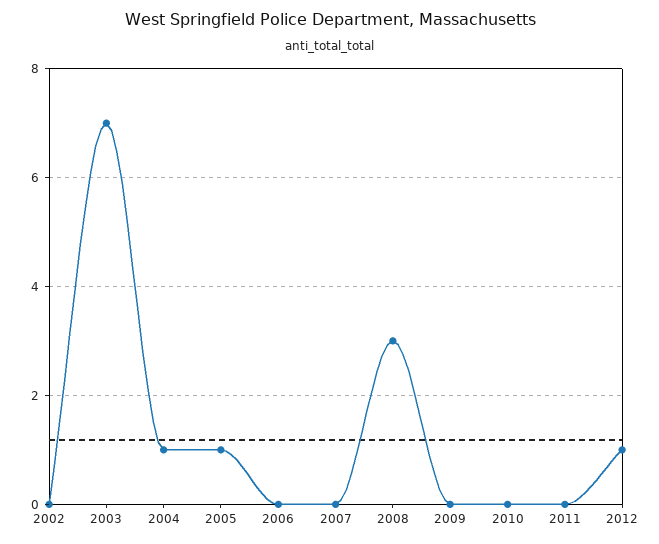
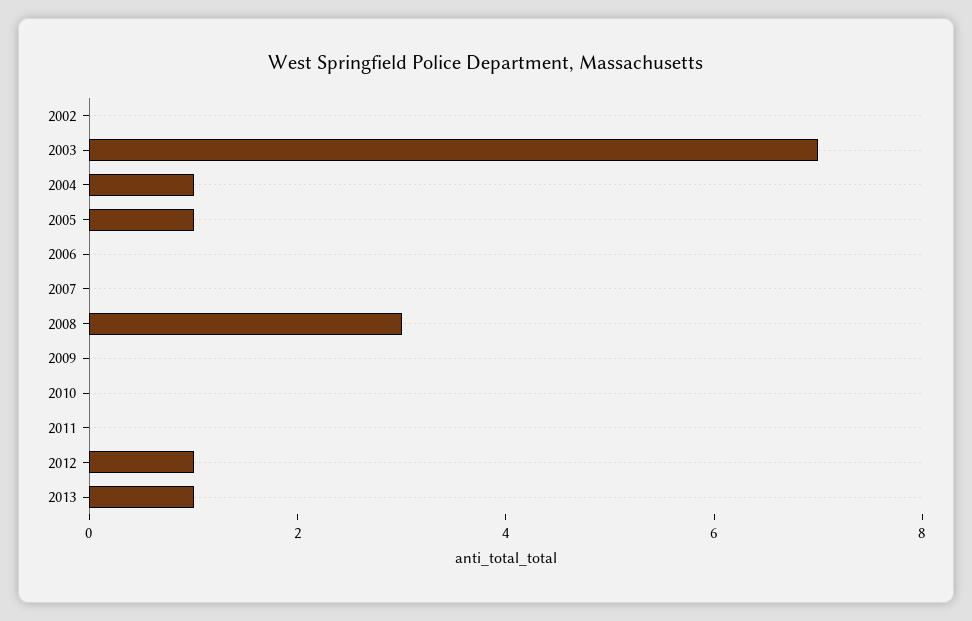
2013: none -> 1

